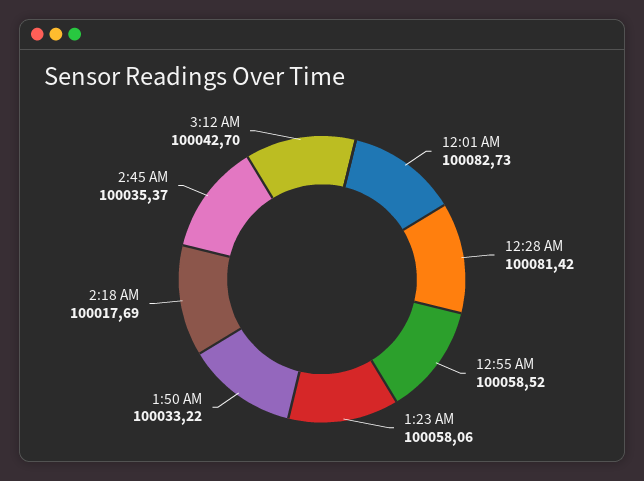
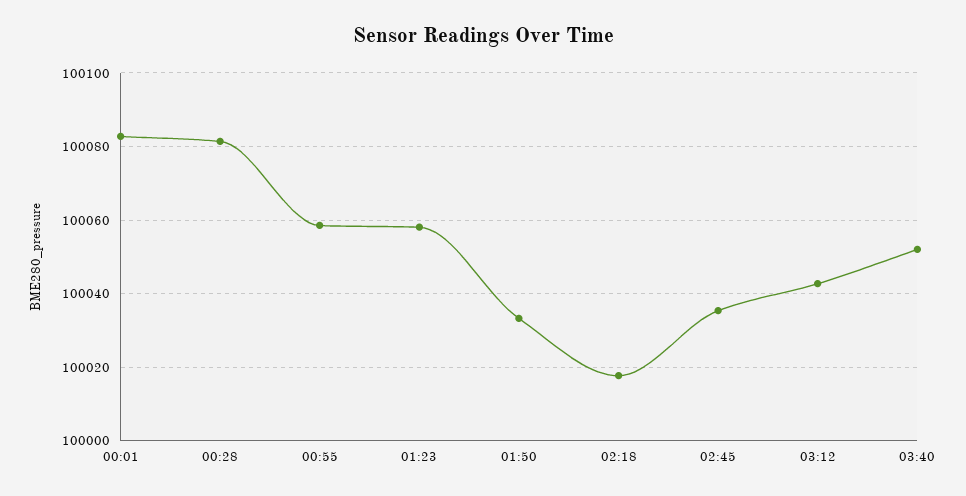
03:40: none -> 100052

